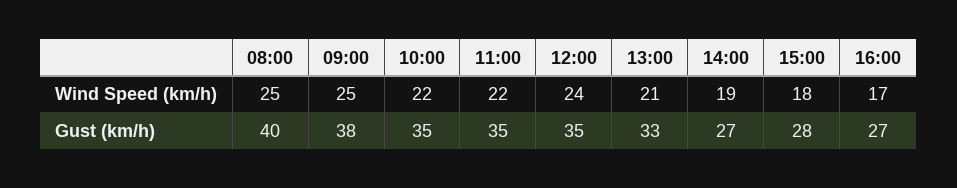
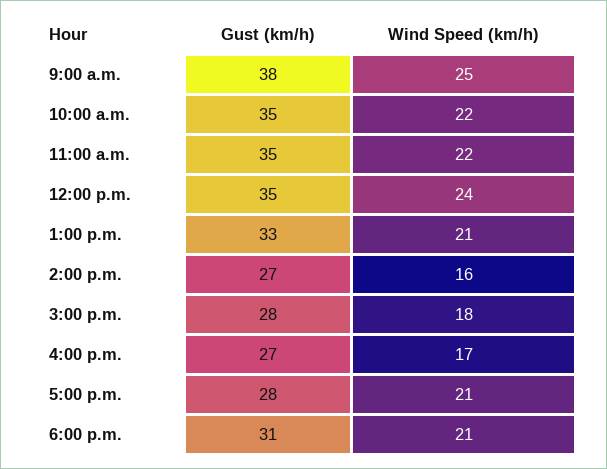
08:00, Wind Speed (km/h): 25 -> none
14:00, Wind Speed (km/h): 19 -> 16
08:00, Gust (km/h): 40 -> none
5:00 p.m., Gust (km/h): none -> 28
5:00 p.m., Wind Speed (km/h): none -> 21
6:00 p.m., Gust (km/h): none -> 31
6:00 p.m., Wind Speed (km/h): none -> 21

